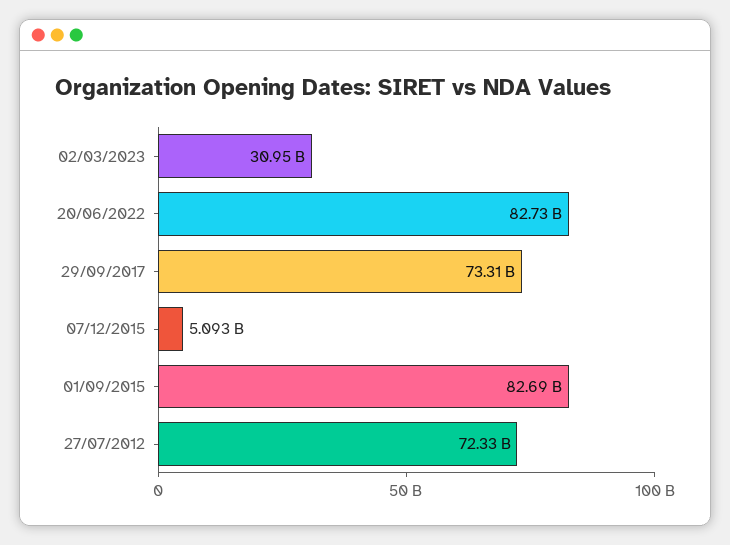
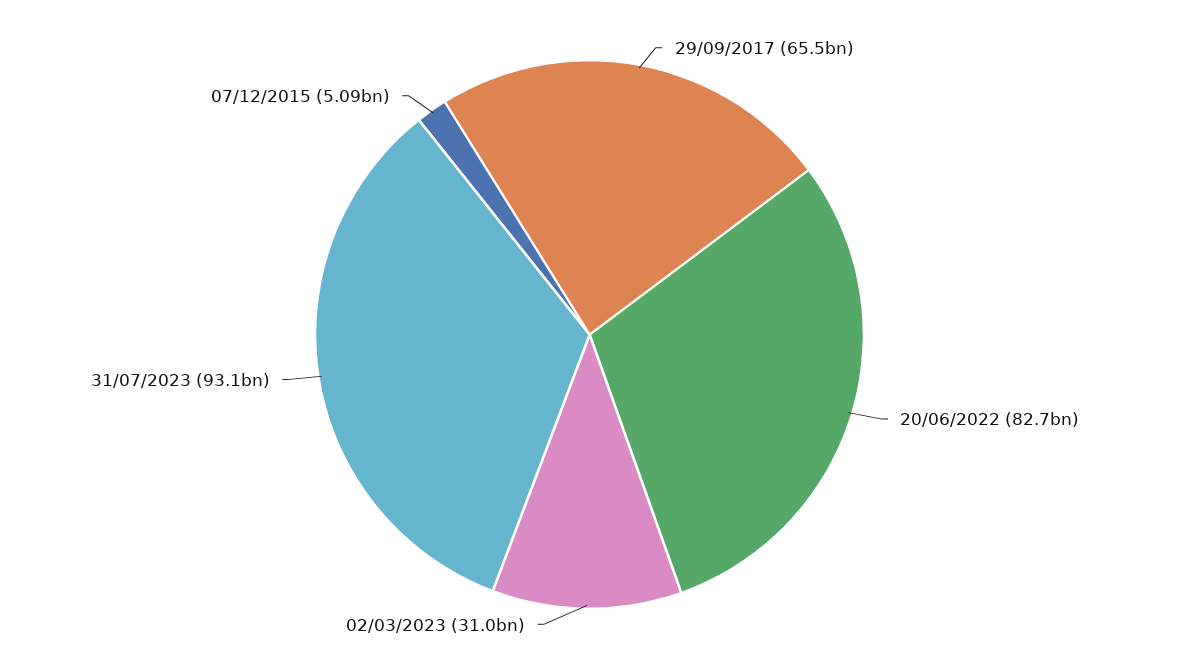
29/09/2017: 73310000000 -> 65500000000
01/09/2015: 82690000000 -> none
27/07/2012: 72330000000 -> none
31/07/2023: none -> 93100000000

